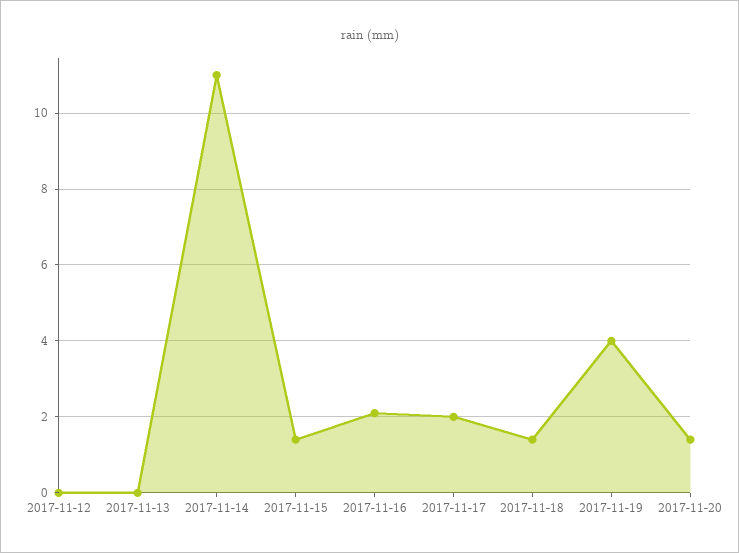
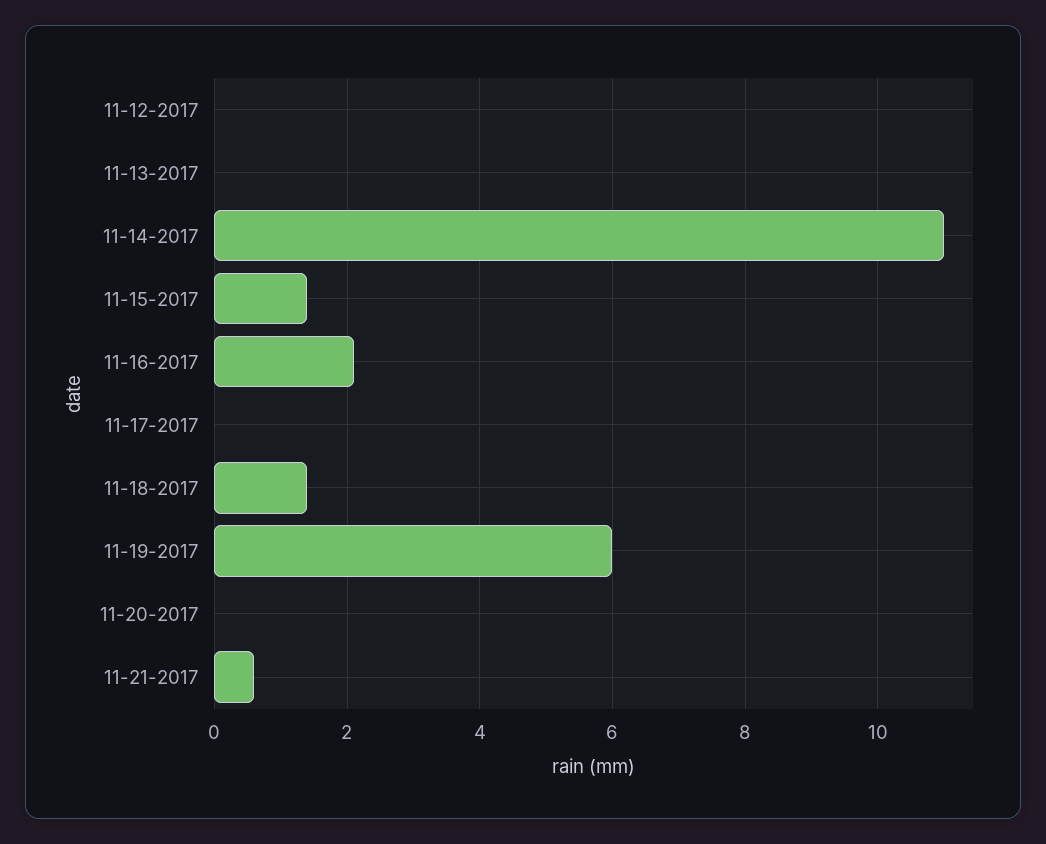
2017-11-17: 2 -> 0
2017-11-19: 4 -> 6
2017-11-20: 1.5 -> 0
11-21-2017: none -> 0.5

